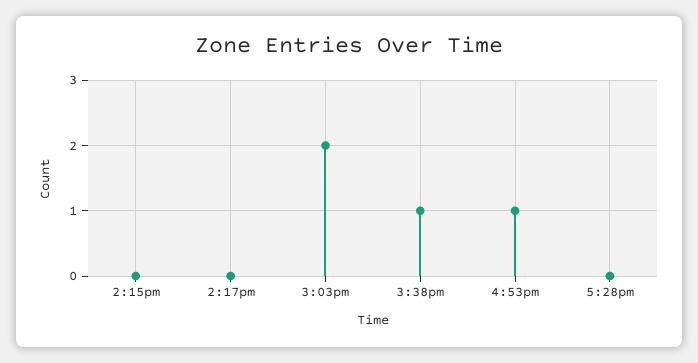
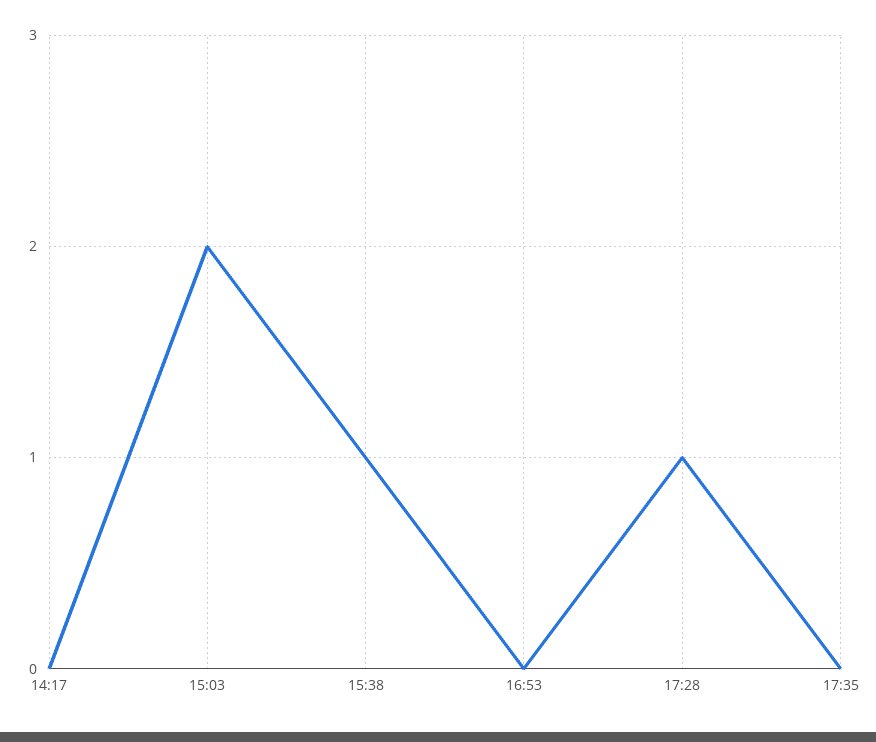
2:15pm: 0 -> none
4:53pm: 1 -> 0
5:28pm: 0 -> 1
17:35: none -> 0

